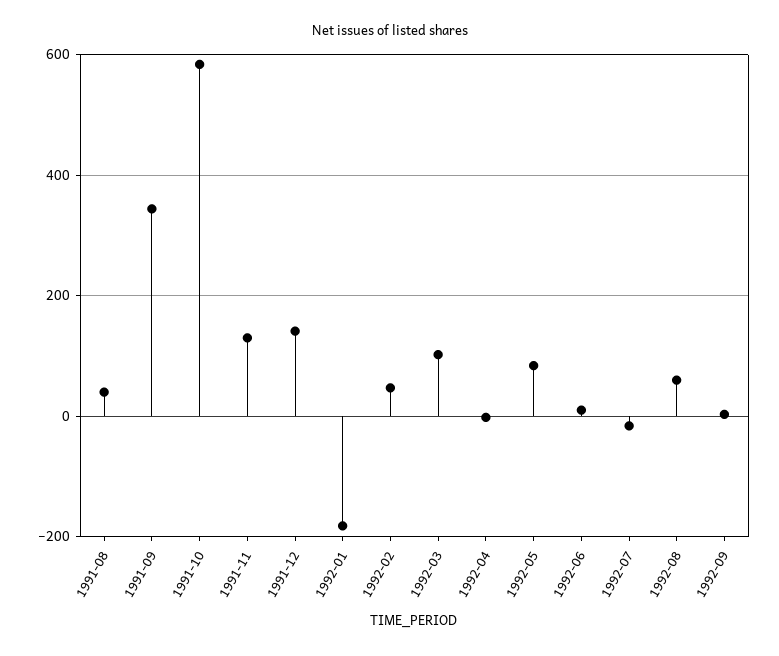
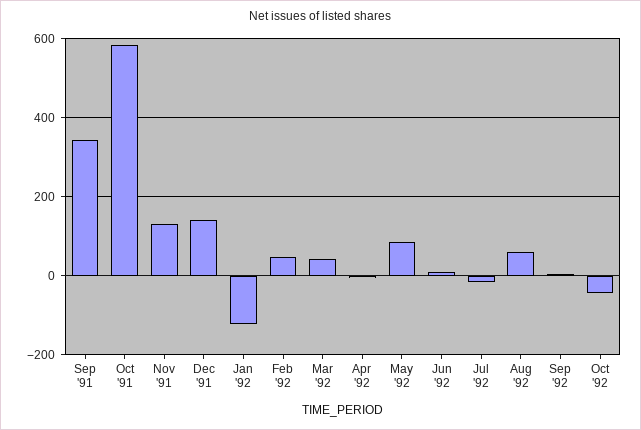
1991-08: 40 -> none
1992-01: -180 -> -120
1992-03: 100 -> 40
Oct '92: none -> -40

